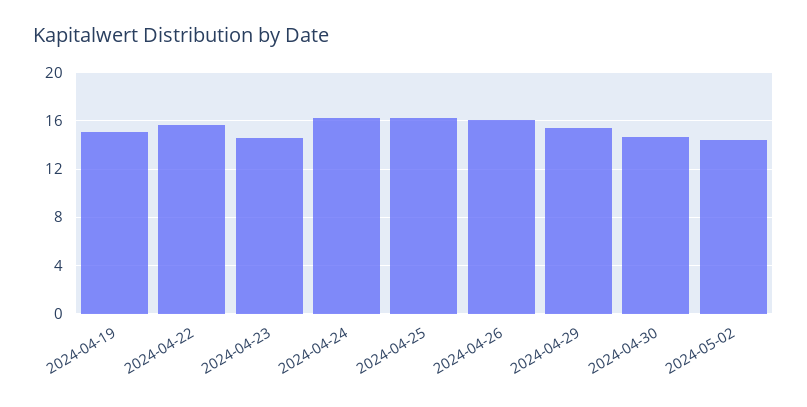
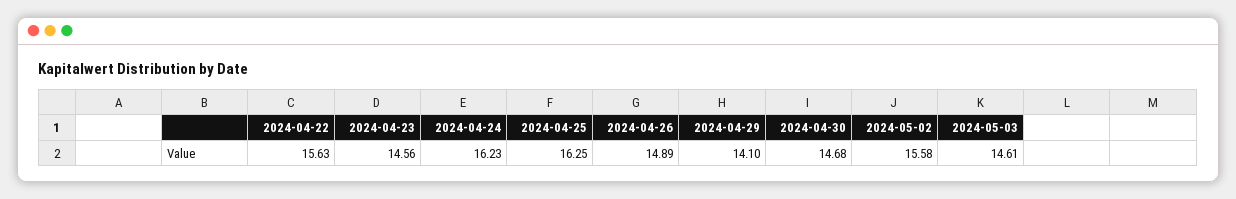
2024-04-19: 15 -> none
2024-04-26: 16 -> 14.89
2024-04-29: 15.5 -> 14.1
2024-05-02: 14.5 -> 15.58
2024-05-03: none -> 14.61

